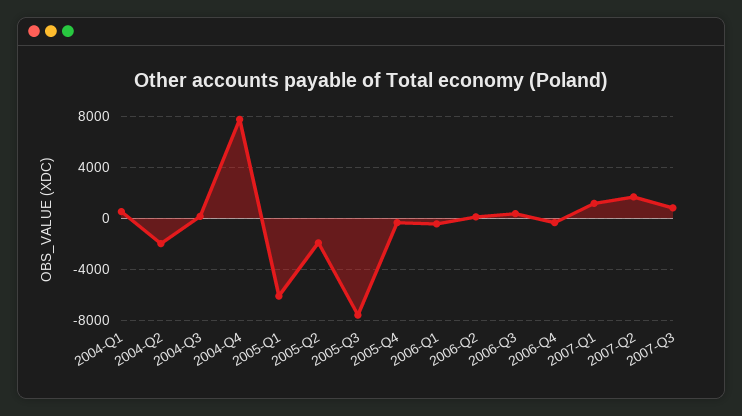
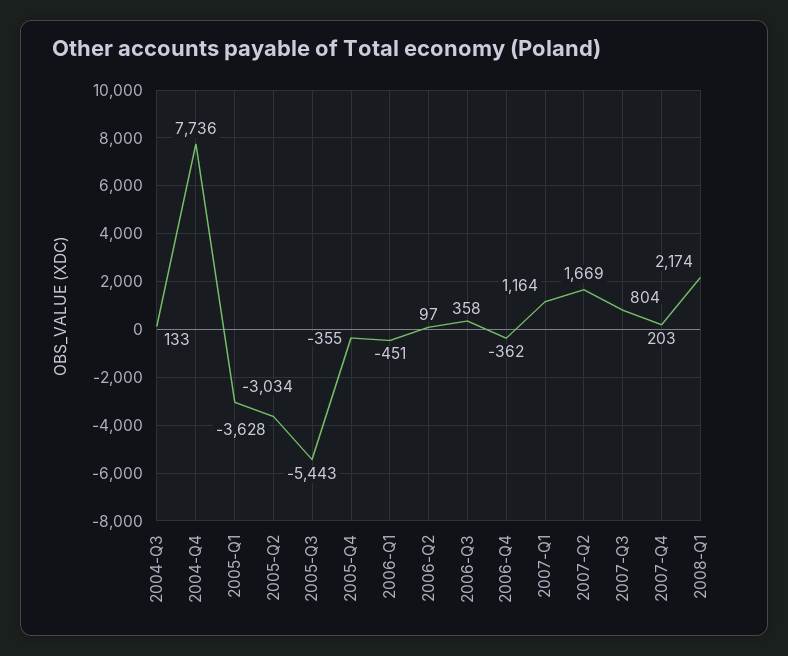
2004-Q1: 500 -> none
2004-Q2: -2000 -> none
2005-Q1: -6000 -> -3034
2005-Q2: -2000 -> -3628
2005-Q3: -7500 -> -5443
2007-Q4: none -> 203
2008-Q1: none -> 2174

